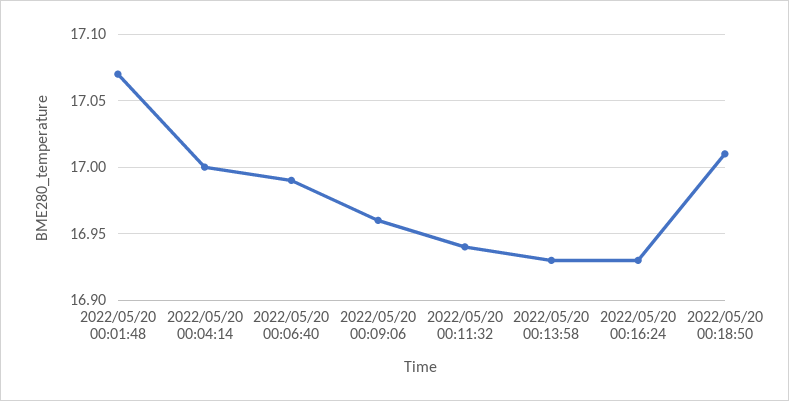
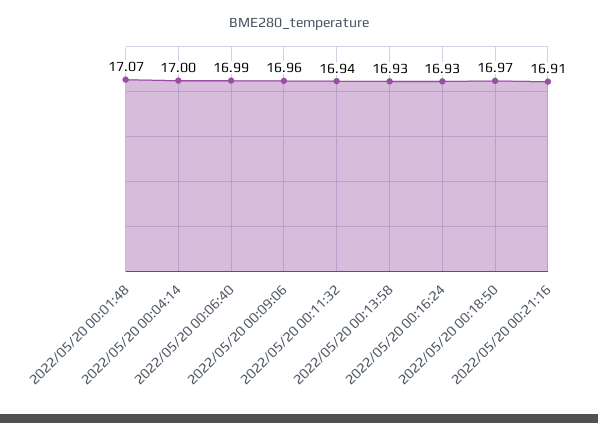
2022/05/20 00:18:50: 17.01 -> 16.97
2022/05/20 00:21:16: none -> 16.91

